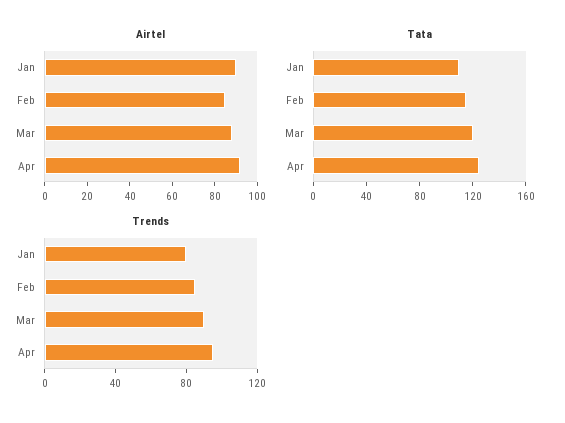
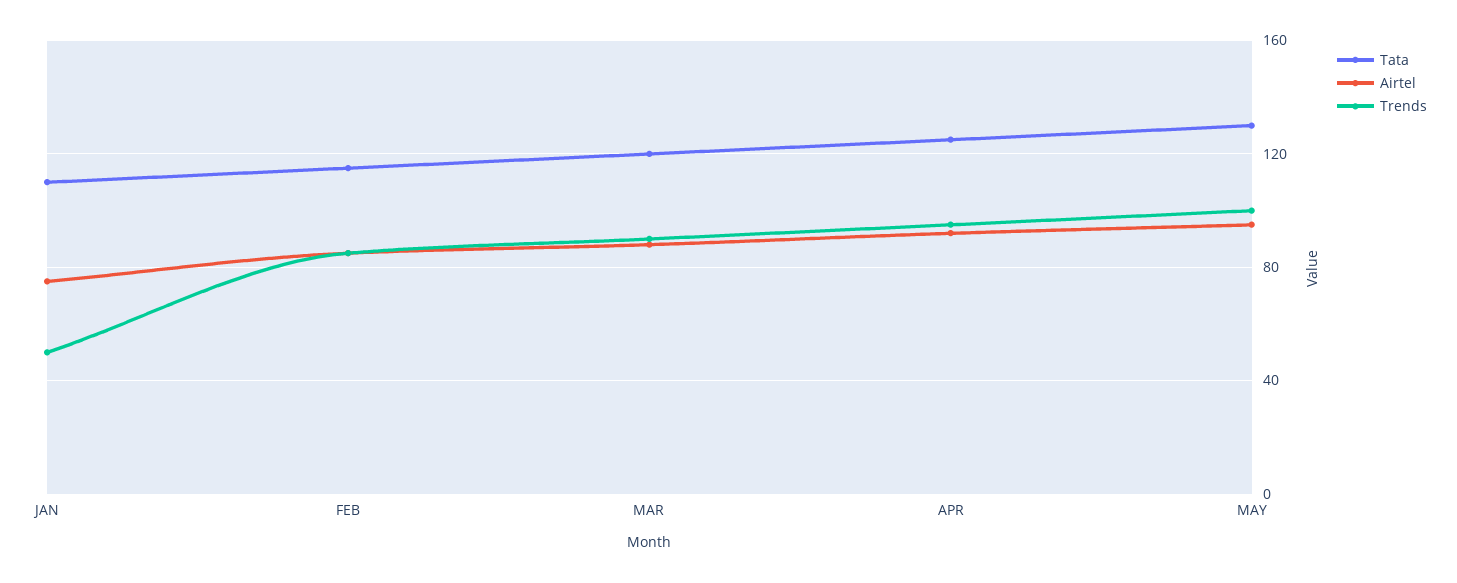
Airtel, Jan: 90 -> 75
Trends, Jan: 80 -> 50
Tata, MAY: none -> 130
Airtel, MAY: none -> 95
Trends, MAY: none -> 100

